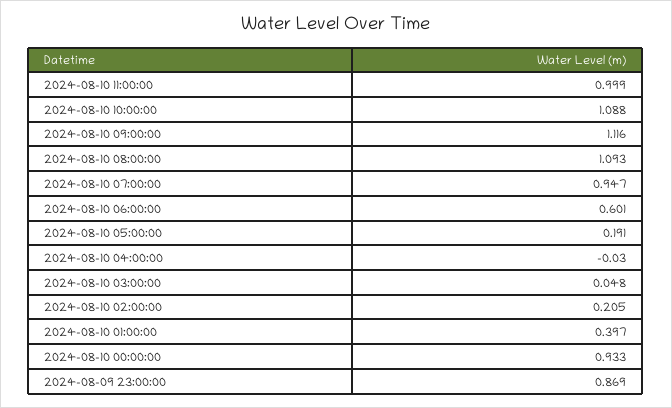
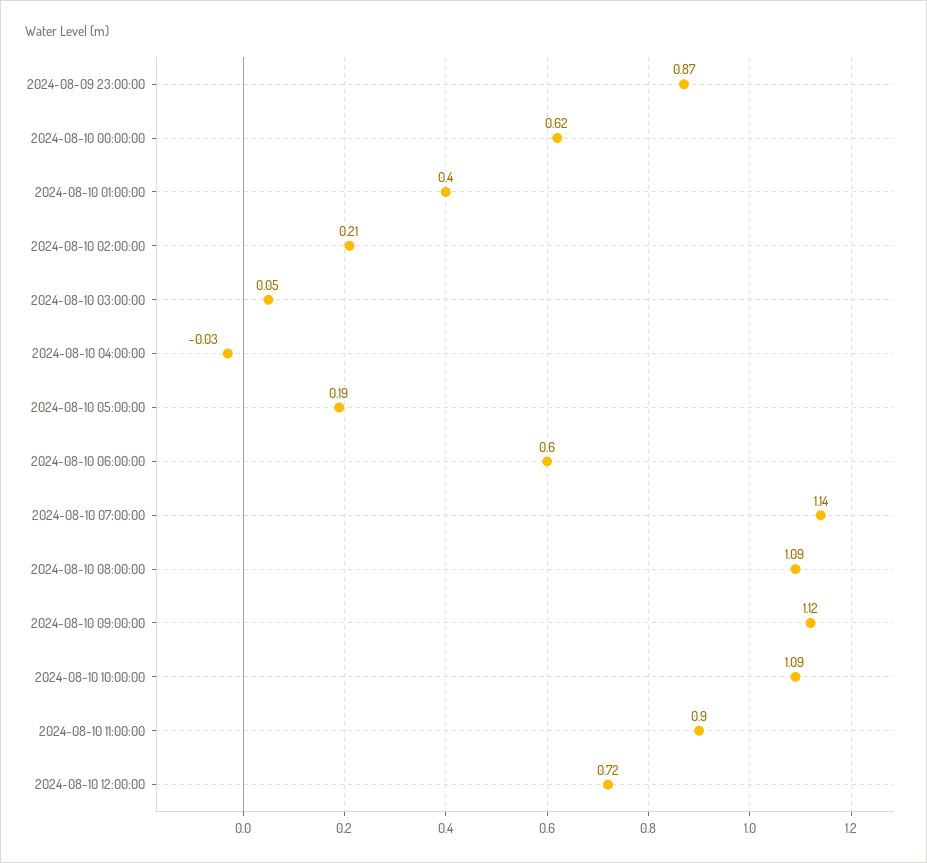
2024-08-10 11:00:00: 0.999 -> 0.9
2024-08-10 07:00:00: 0.947 -> 1.14
2024-08-10 00:00:00: 0.933 -> 0.62
2024-08-10 12:00:00: none -> 0.72

